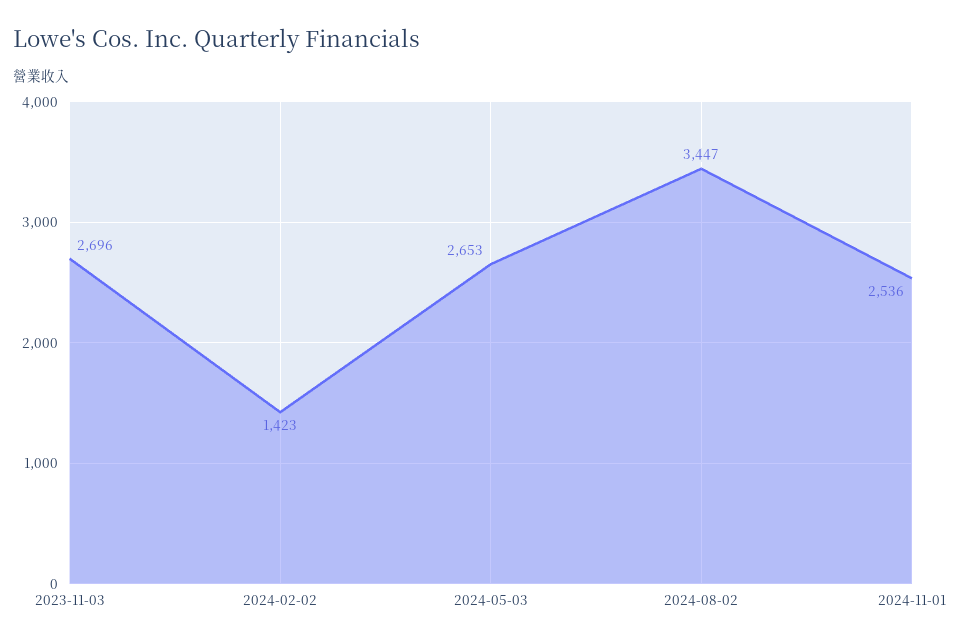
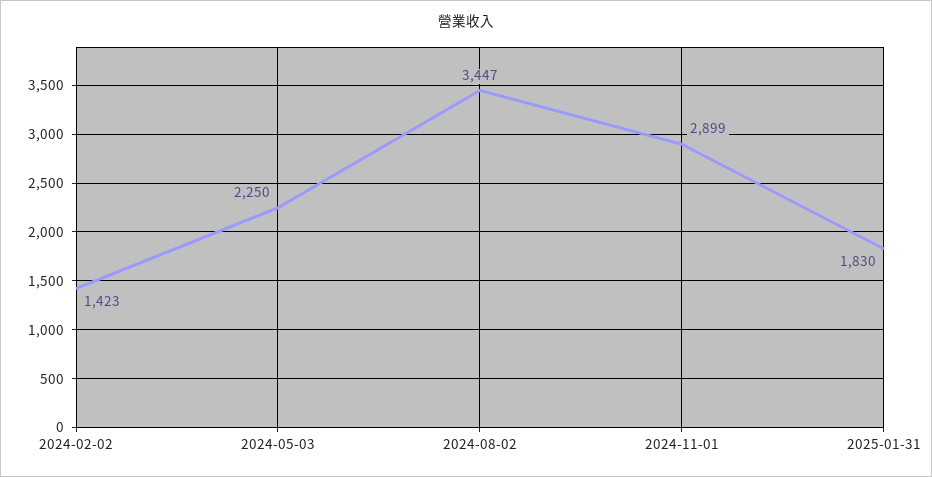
2023-11-03: 2696 -> none
2024-05-03: 2653 -> 2250
2024-11-01: 2536 -> 2899
2025-01-31: none -> 1830

